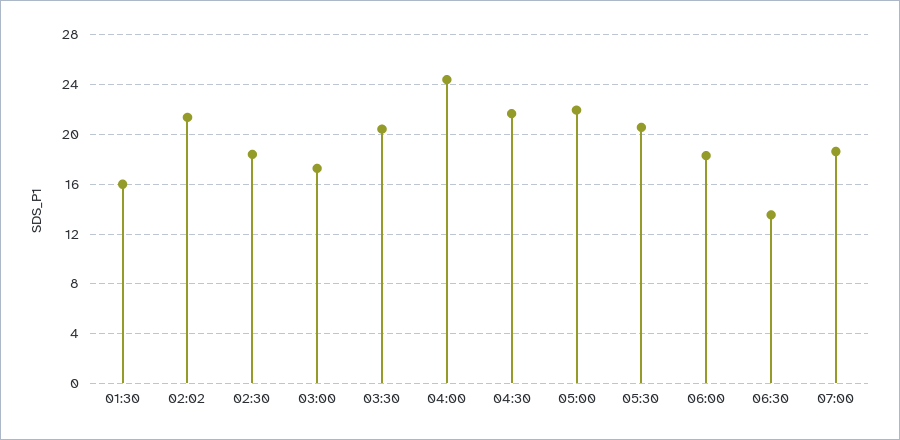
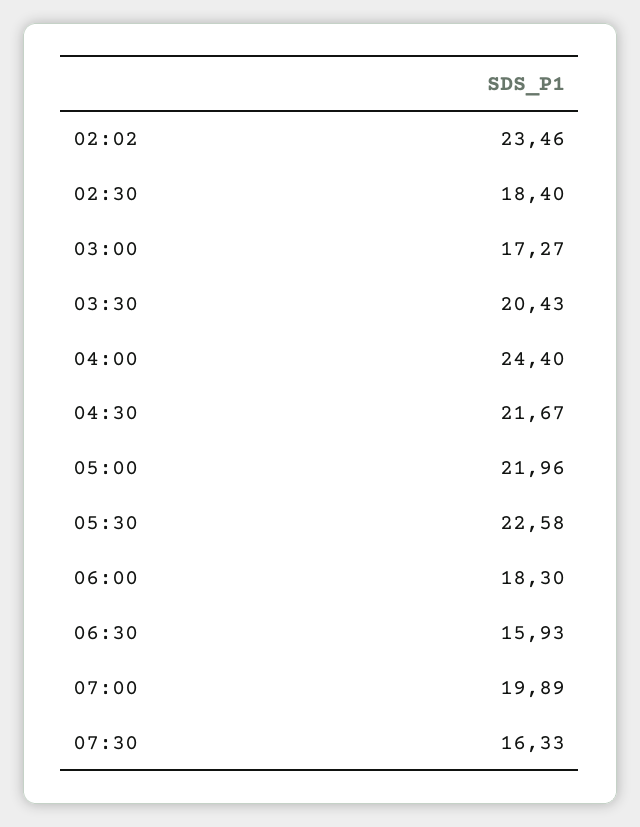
01:30: 16 -> none
02:02: 21.5 -> 23.46
05:30: 20.5 -> 22.58
06:30: 13.5 -> 15.93
07:00: 18.5 -> 19.89
07:30: none -> 16.33

